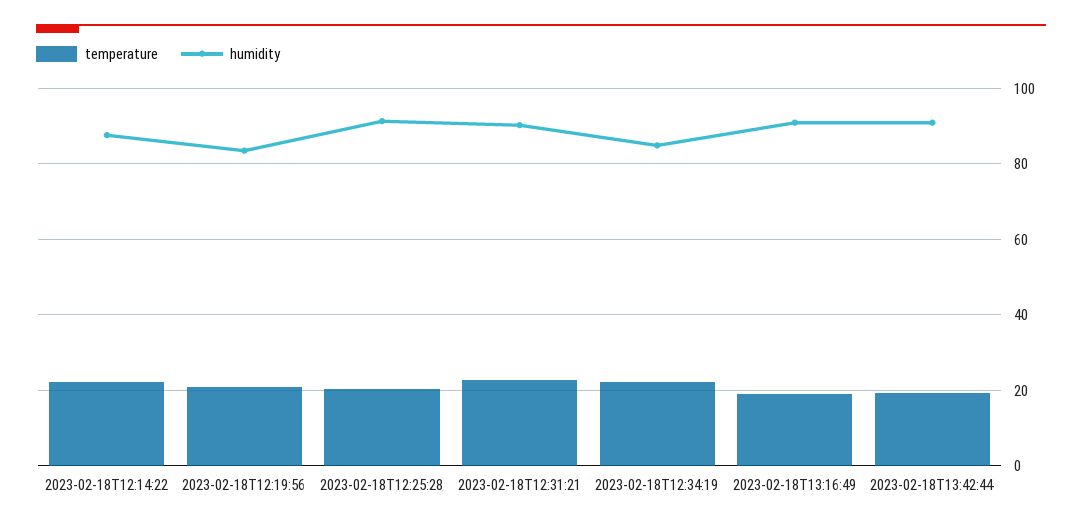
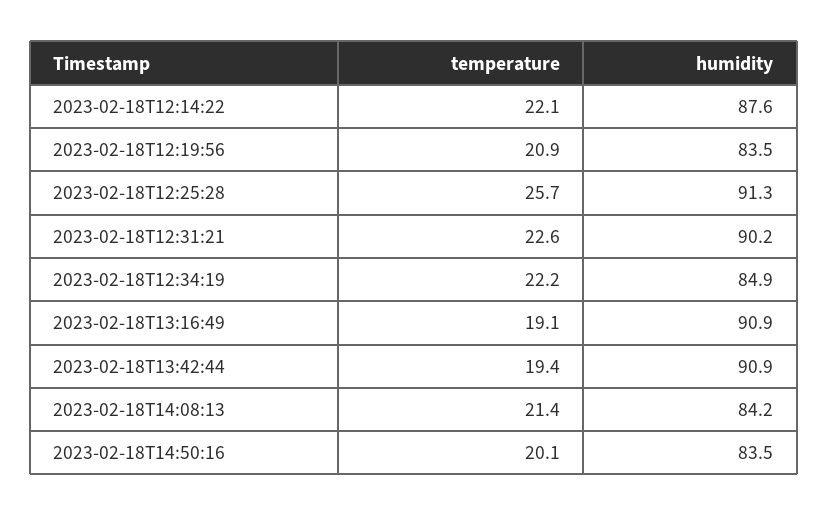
temperature, 2023-02-18T12:25:28: 20 -> 25.7
temperature, 2023-02-18T14:08:13: none -> 21.4
humidity, 2023-02-18T14:08:13: none -> 84.2
temperature, 2023-02-18T14:50:16: none -> 20.1
humidity, 2023-02-18T14:50:16: none -> 83.5

